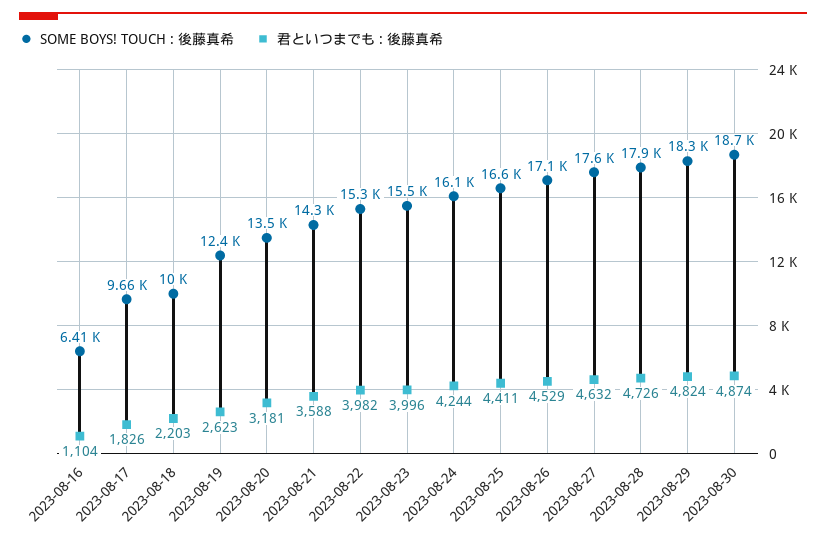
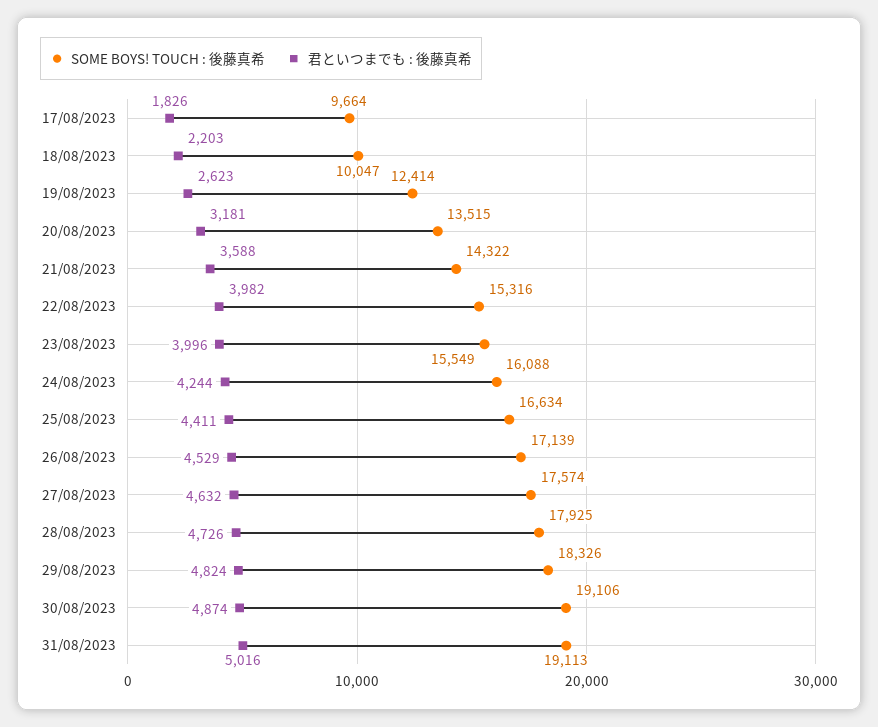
SOME BOYS! TOUCH : 後藤真希, 2023-08-16: 6410 -> none
君といつまでも : 後藤真希, 2023-08-16: 1104 -> none
SOME BOYS! TOUCH : 後藤真希, 2023-08-30: 18700 -> 19106
SOME BOYS! TOUCH : 後藤真希, 31/08/2023: none -> 19113
君といつまでも : 後藤真希, 31/08/2023: none -> 5016

